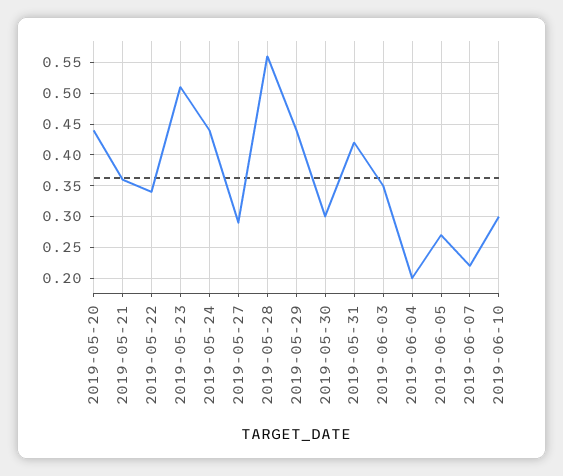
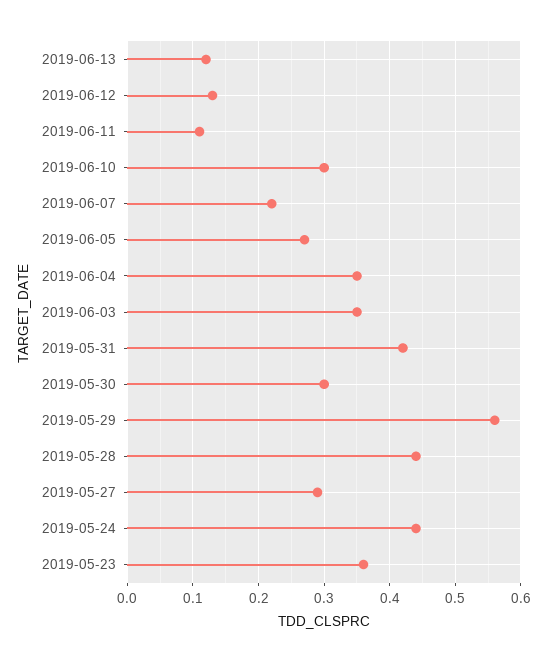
2019-05-20: 0.44 -> none
2019-05-21: 0.36 -> none
2019-05-22: 0.34 -> none
2019-05-23: 0.51 -> 0.36
2019-05-28: 0.56 -> 0.44
2019-05-29: 0.44 -> 0.56
2019-06-04: 0.2 -> 0.35
2019-06-13: none -> 0.12
2019-06-12: none -> 0.13
2019-06-11: none -> 0.11

